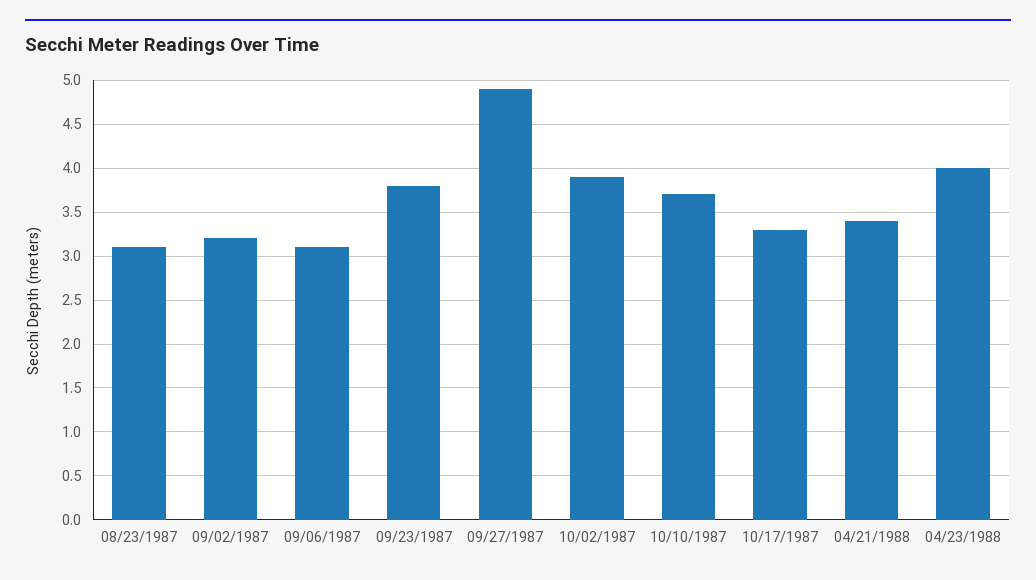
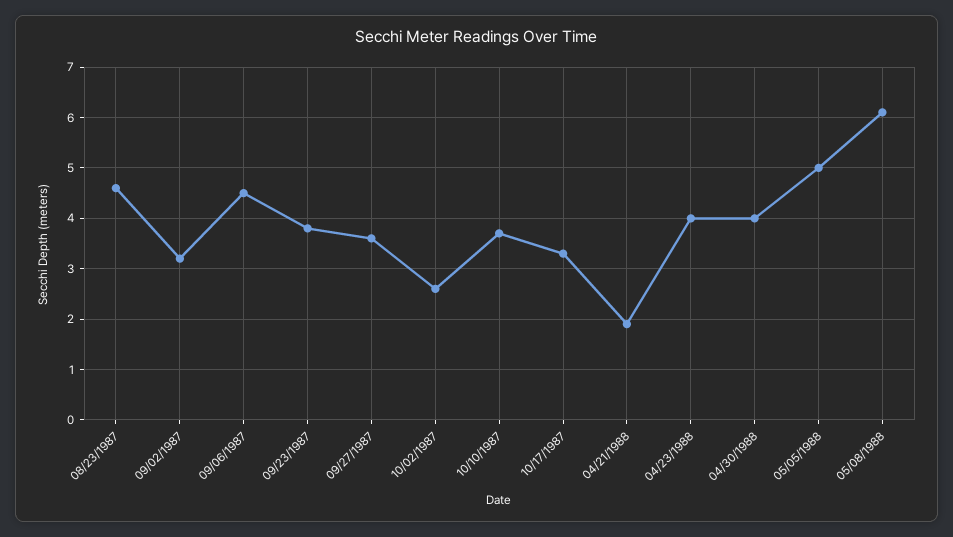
08/23/1987: 3.1 -> 4.5
09/06/1987: 3.1 -> 4.5
09/27/1987: 4.9 -> 3.5
10/02/1987: 3.9 -> 2.5
04/21/1988: 3.4 -> 2
04/30/1988: none -> 4
05/05/1988: none -> 5
05/08/1988: none -> 6

